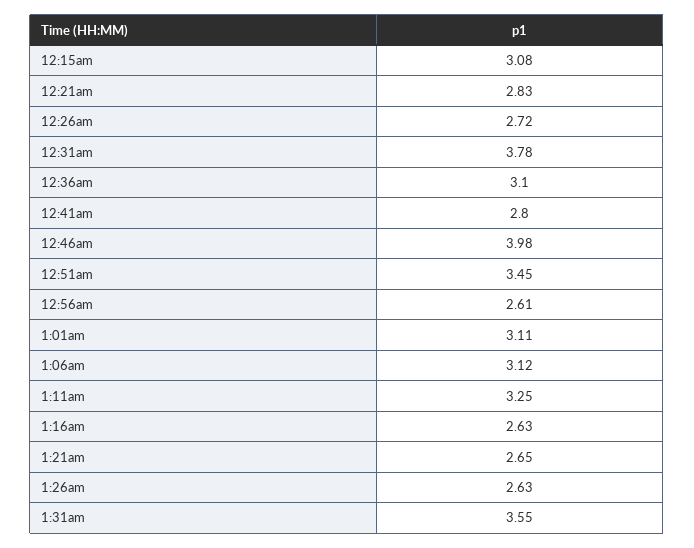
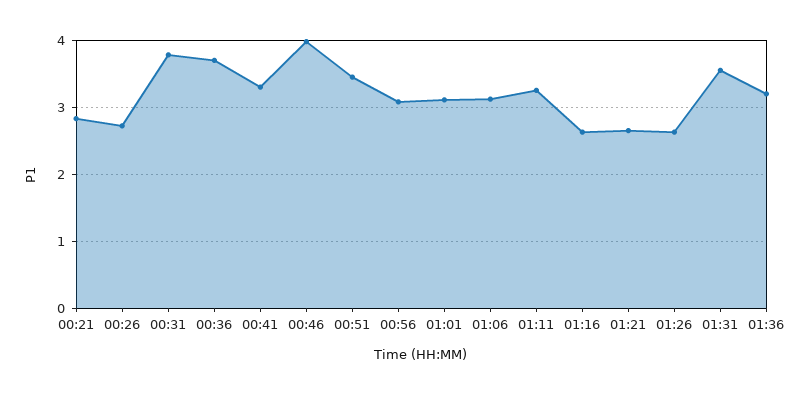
12:15am: 3.08 -> none
12:36am: 3.1 -> 3.7
12:41am: 2.8 -> 3.3
12:56am: 2.61 -> 3.1
01:36: none -> 3.2

